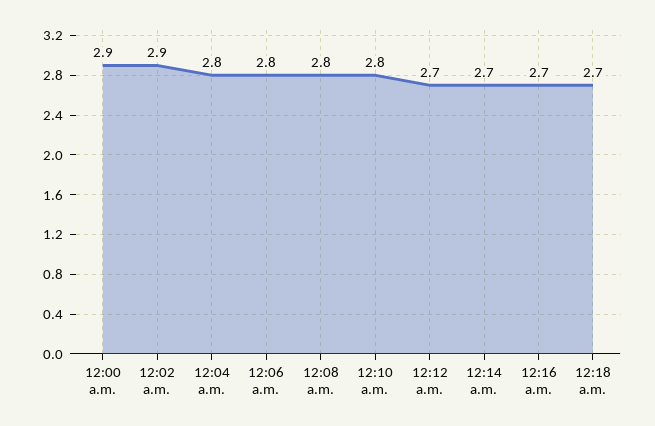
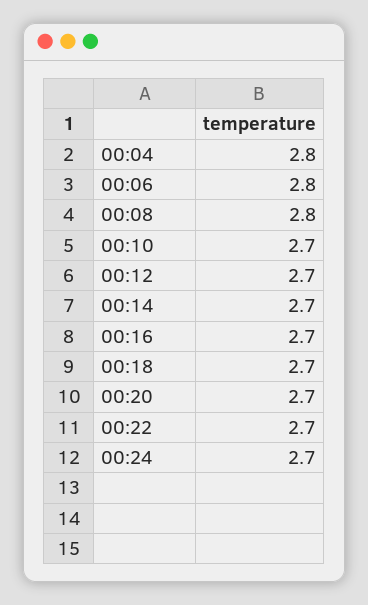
12:00 a.m.: 2.9 -> none
12:02 a.m.: 2.9 -> none
12:10 a.m.: 2.8 -> 2.7
00:20: none -> 2.7
00:22: none -> 2.7
00:24: none -> 2.7

